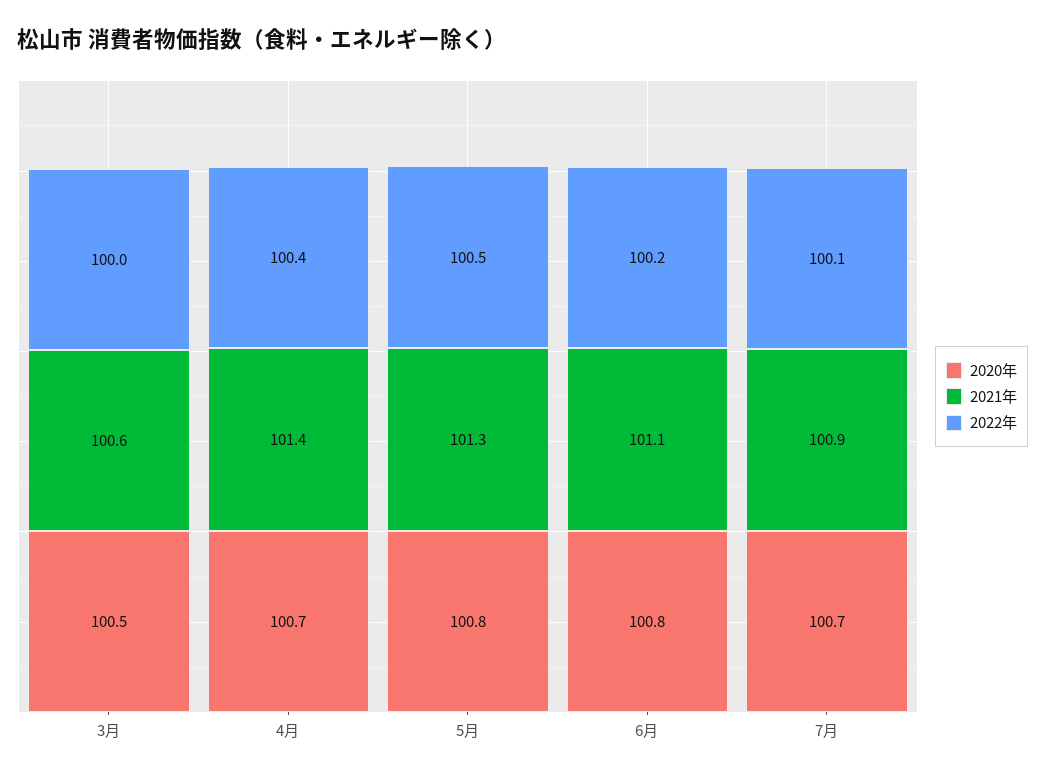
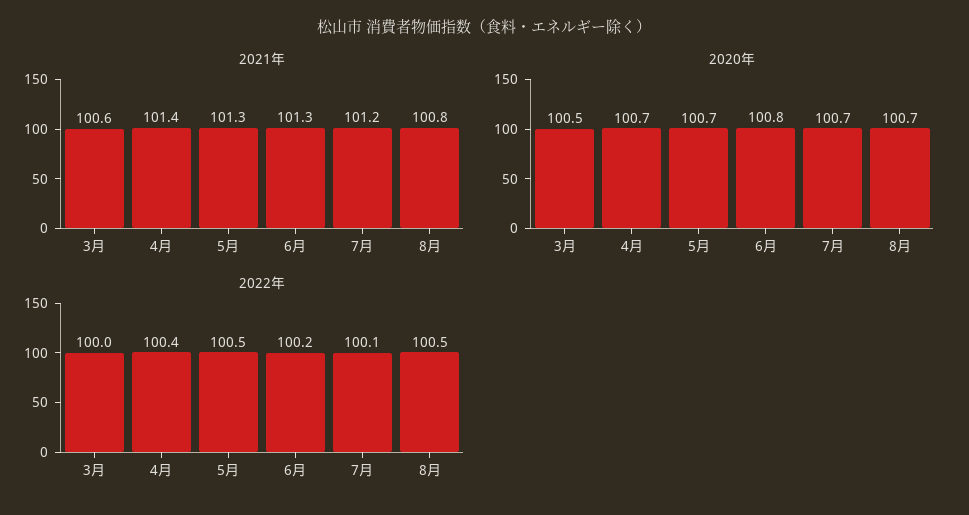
2020年, 5月: 100.8 -> 100.7
2021年, 6月: 101.1 -> 101.3
2021年, 7月: 100.9 -> 101.2
2021年, 8月: none -> 100.8
2020年, 8月: none -> 100.7
2022年, 8月: none -> 100.5

